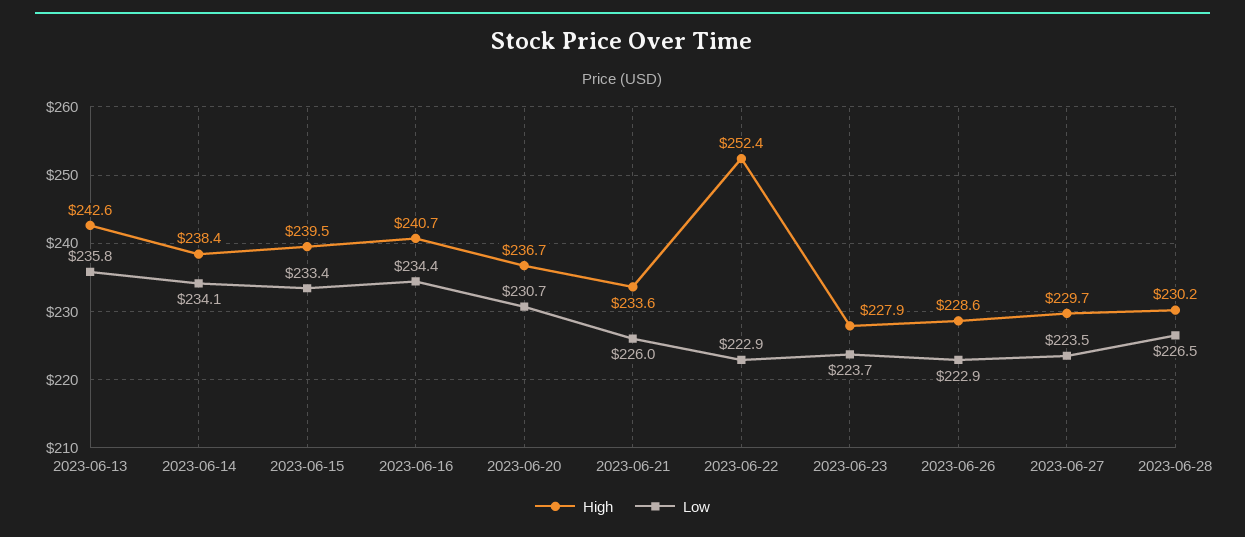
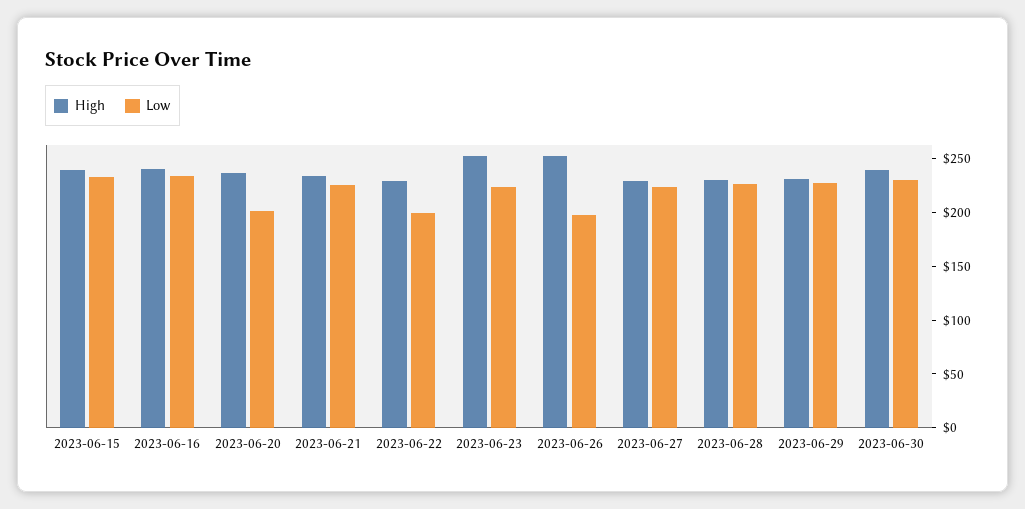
High, 2023-06-13: 242.6 -> none
Low, 2023-06-13: 235.8 -> none
High, 2023-06-14: 238.4 -> none
Low, 2023-06-14: 234.1 -> none
Low, 2023-06-20: 230.7 -> 200
High, 2023-06-22: 252.4 -> 230
Low, 2023-06-22: 222.9 -> 200
High, 2023-06-23: 227.9 -> 250
High, 2023-06-26: 228.6 -> 250
Low, 2023-06-26: 222.9 -> 200
High, 2023-06-29: none -> 230
Low, 2023-06-29: none -> 230
High, 2023-06-30: none -> 240
Low, 2023-06-30: none -> 230

